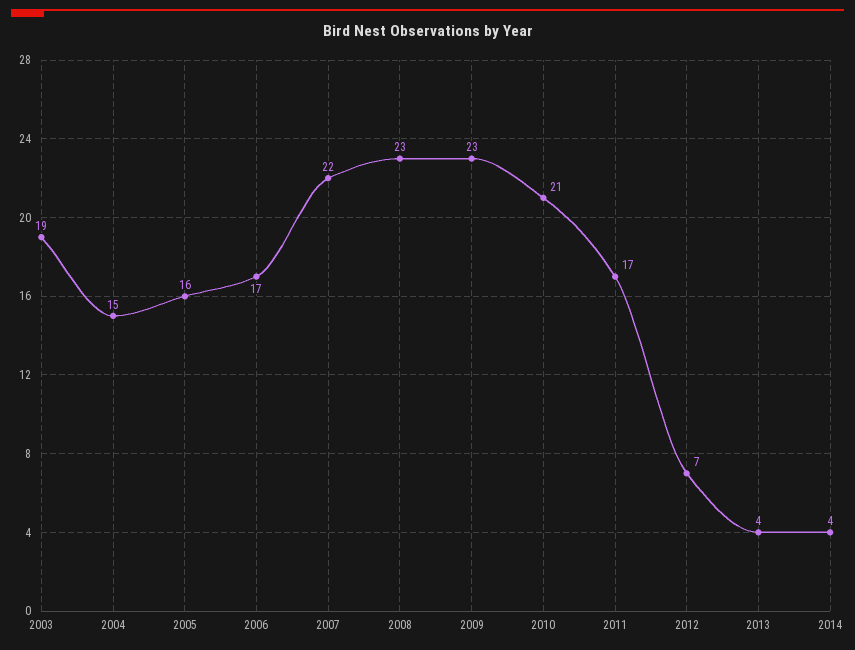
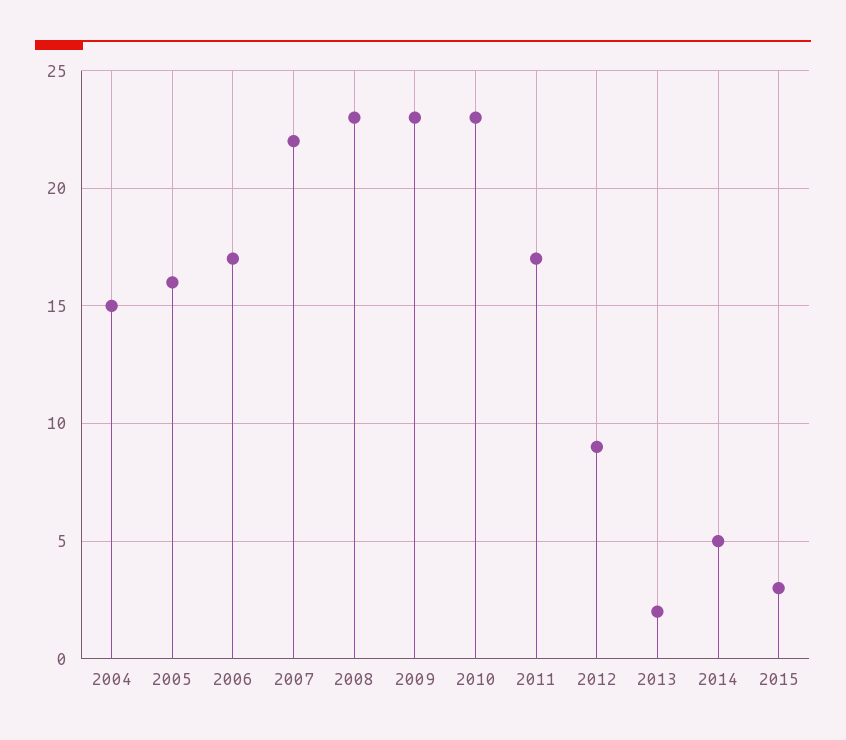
2003: 19 -> none
2010: 21 -> 23
2012: 7 -> 9
2013: 4 -> 2
2014: 4 -> 5
2015: none -> 3

